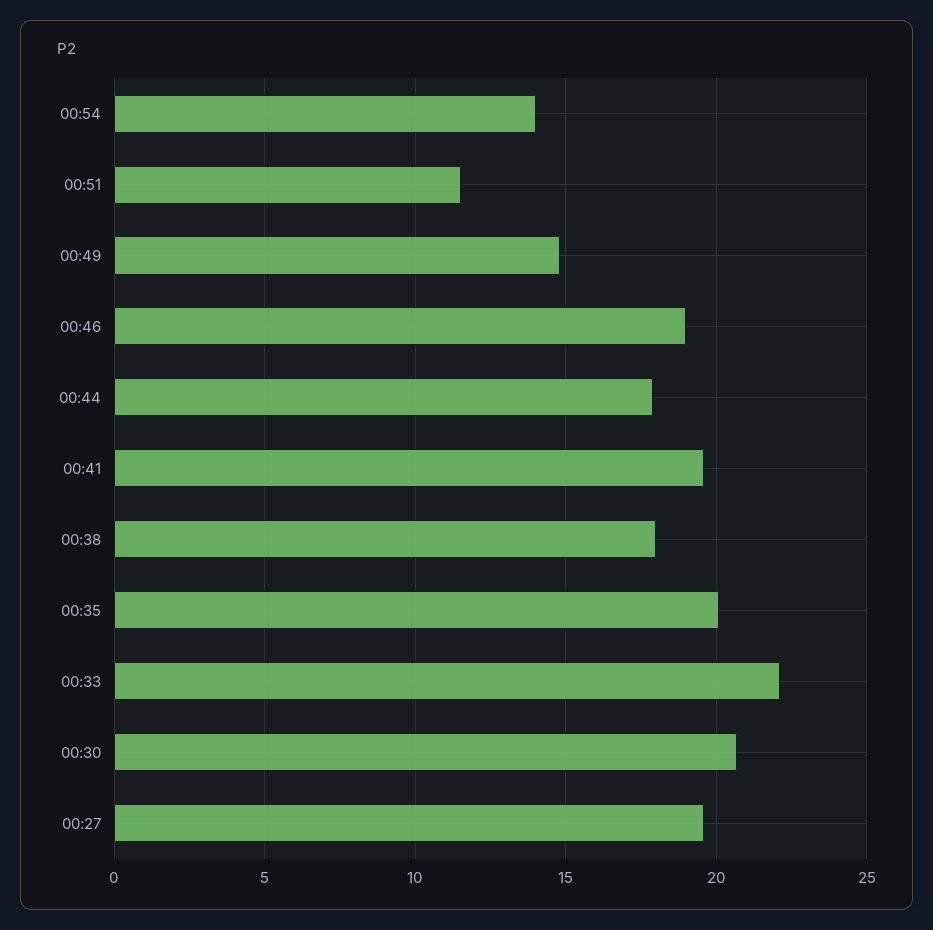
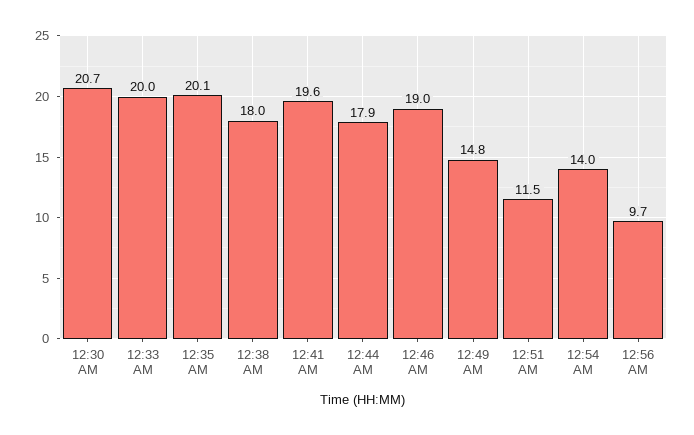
00:33: 22 -> 20
00:27: 19.5 -> none
12:56 AM: none -> 9.7

